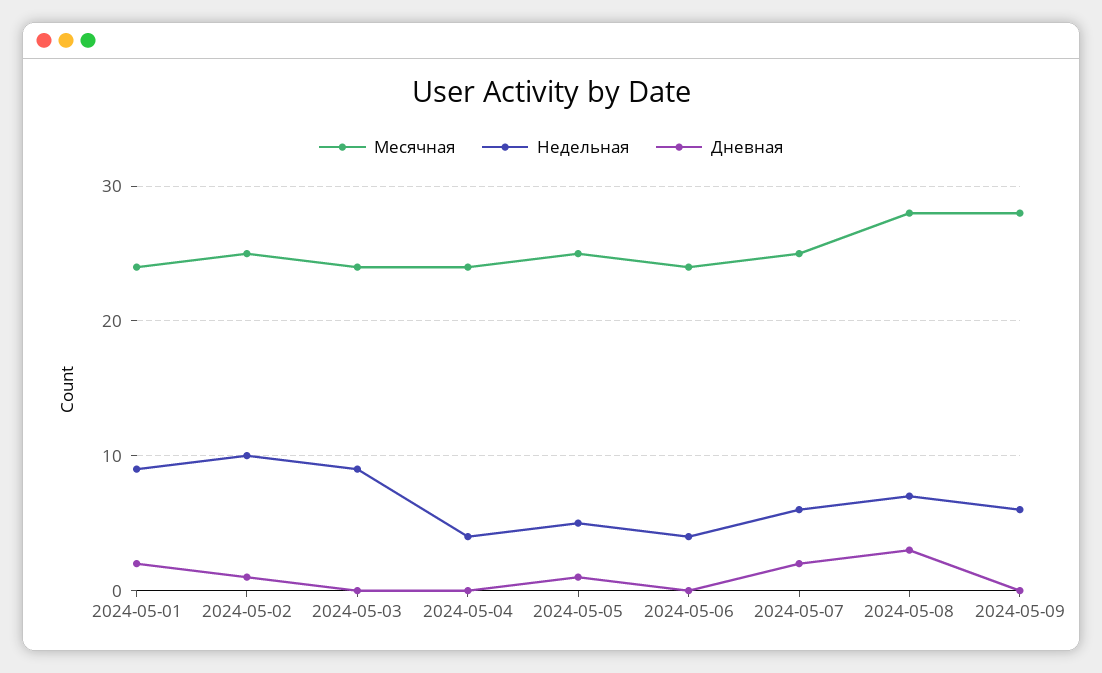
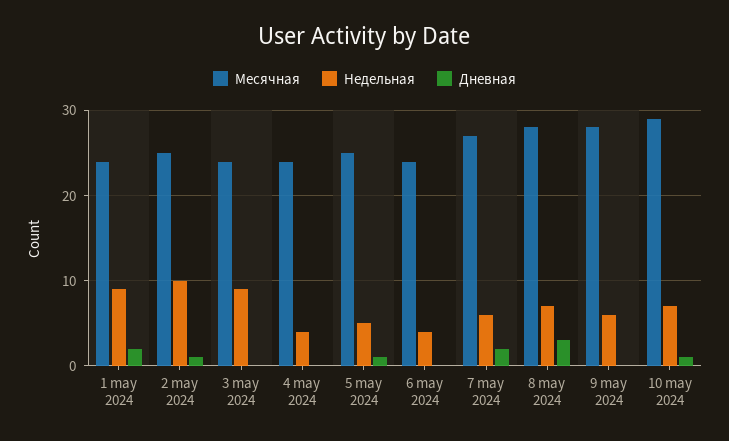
Месячная, 2024-05-07: 25 -> 27
Месячная, 10 may 2024: none -> 29
Недельная, 10 may 2024: none -> 7
Дневная, 10 may 2024: none -> 1

